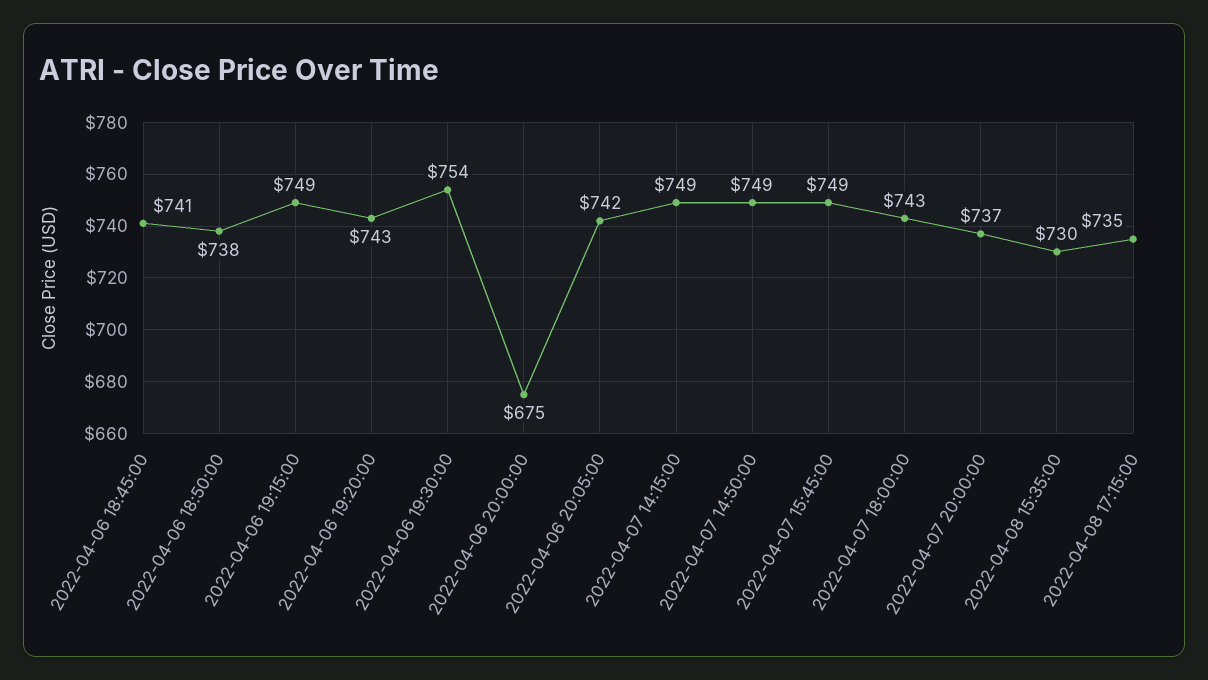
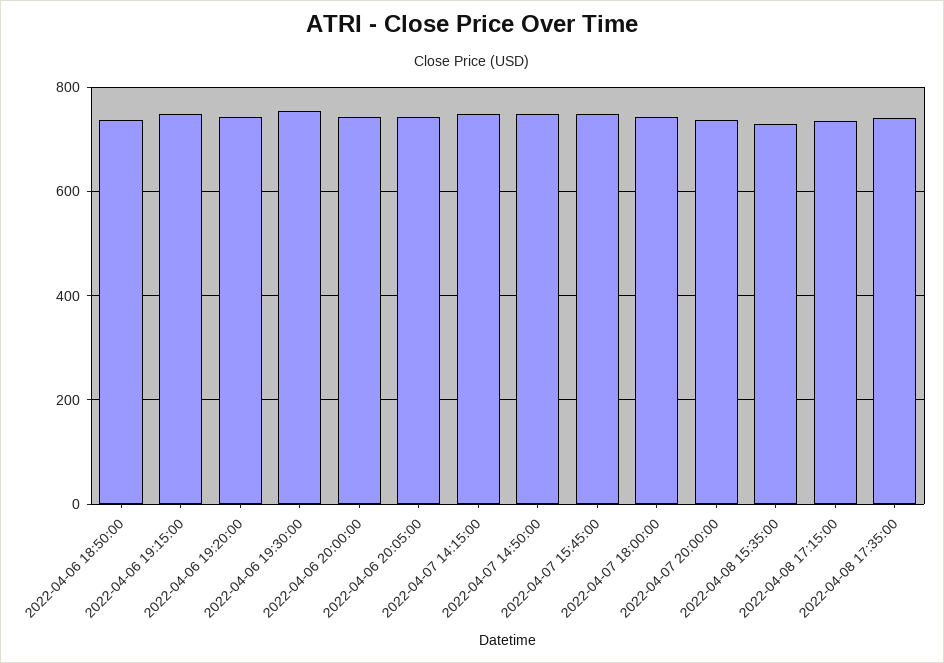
2022-04-06 18:45:00: 741 -> none
2022-04-06 20:00:00: 675 -> 740
2022-04-08 17:35:00: none -> 740

